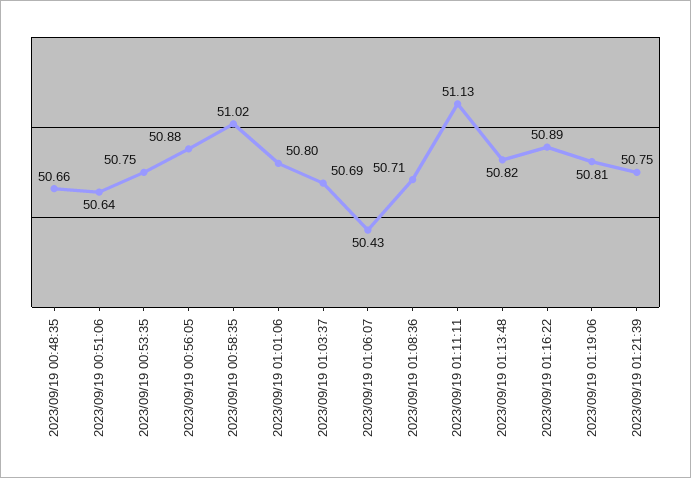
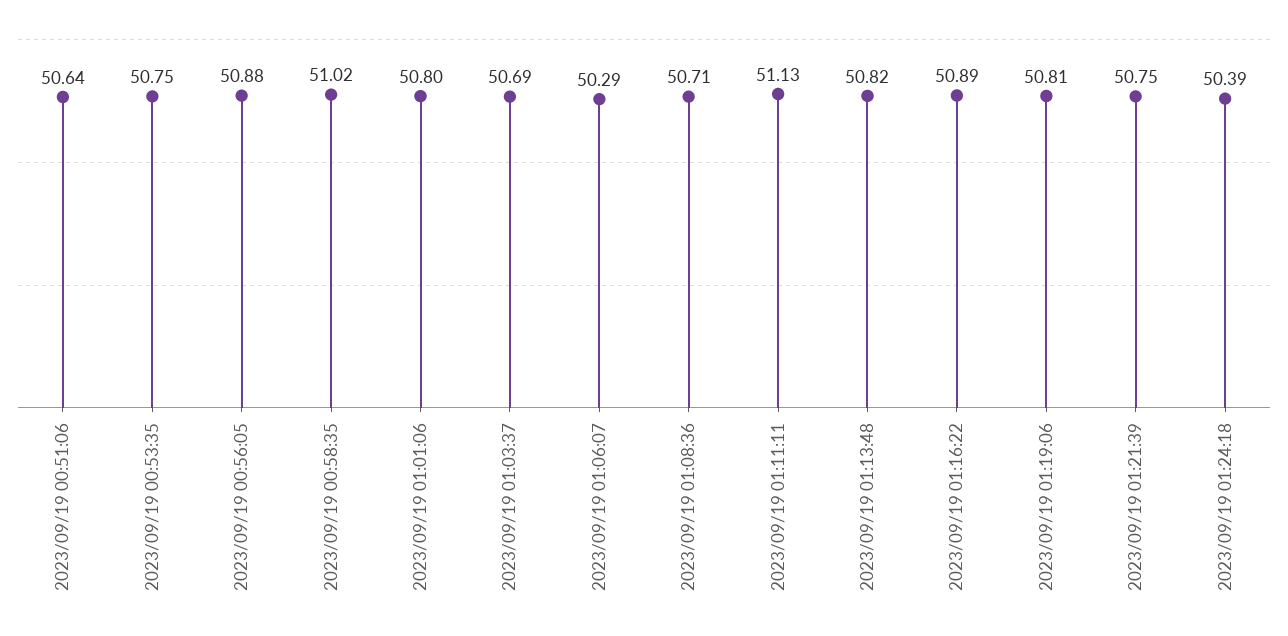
2023/09/19 00:48:35: 50.66 -> none
2023/09/19 01:06:07: 50.43 -> 50.29
2023/09/19 01:24:18: none -> 50.39

